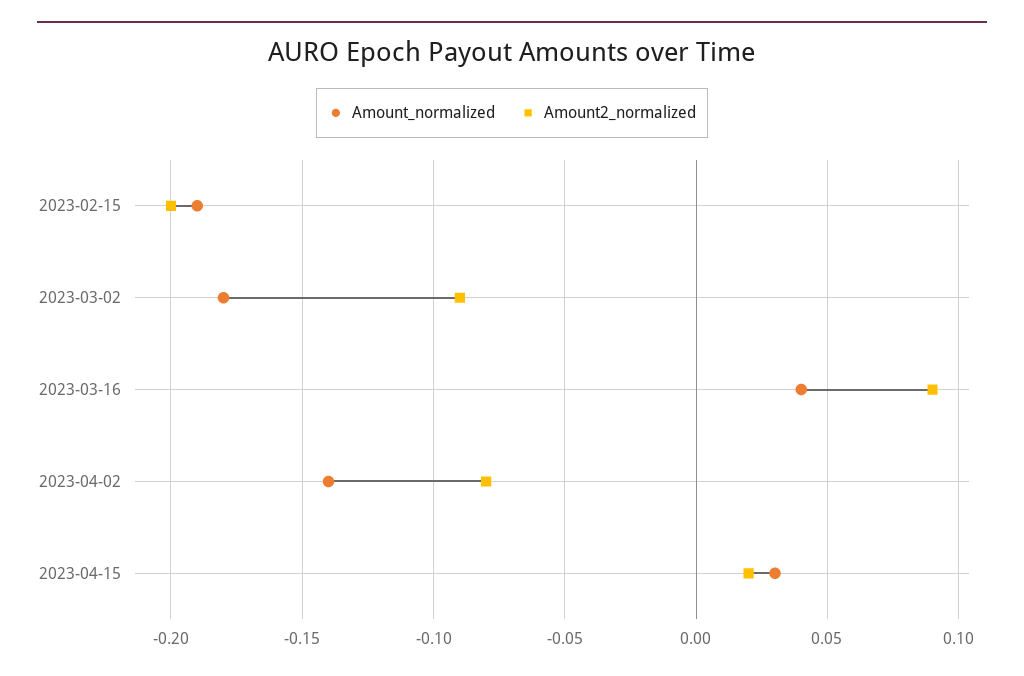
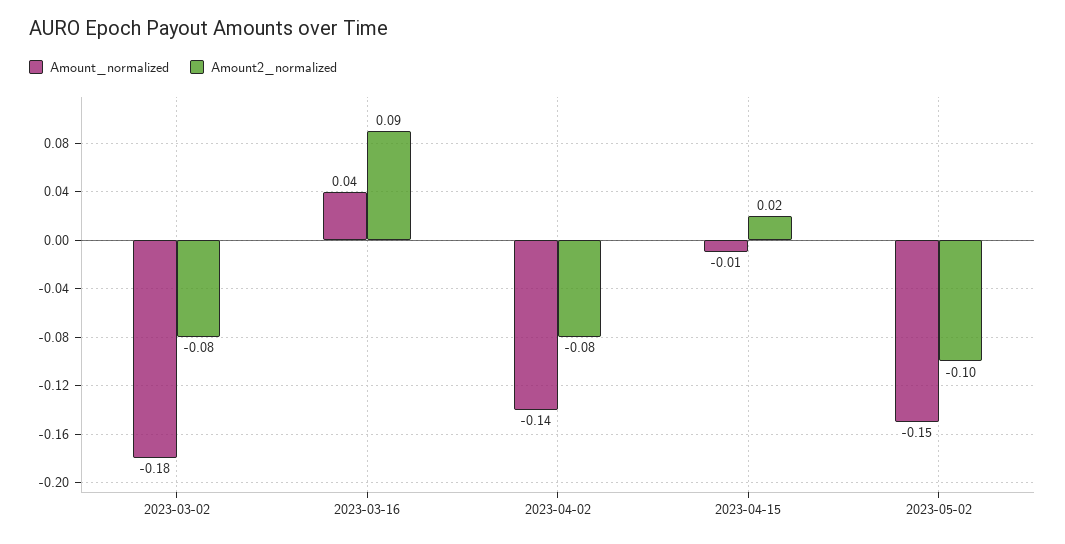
Amount_normalized, 2023-02-15: -0.19 -> none
Amount2_normalized, 2023-02-15: -0.2 -> none
Amount2_normalized, 2023-03-02: -0.09 -> -0.08
Amount_normalized, 2023-04-15: 0.03 -> -0.01
Amount_normalized, 2023-05-02: none -> -0.15
Amount2_normalized, 2023-05-02: none -> -0.1

